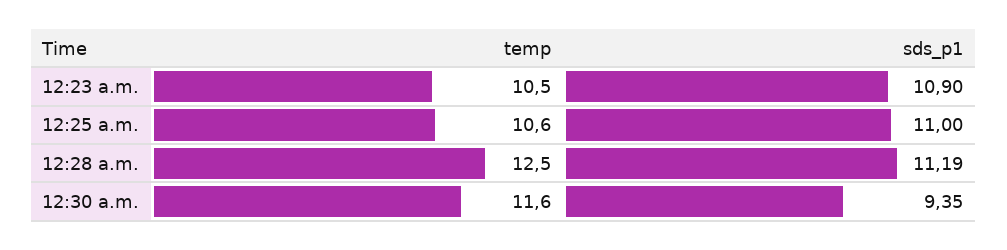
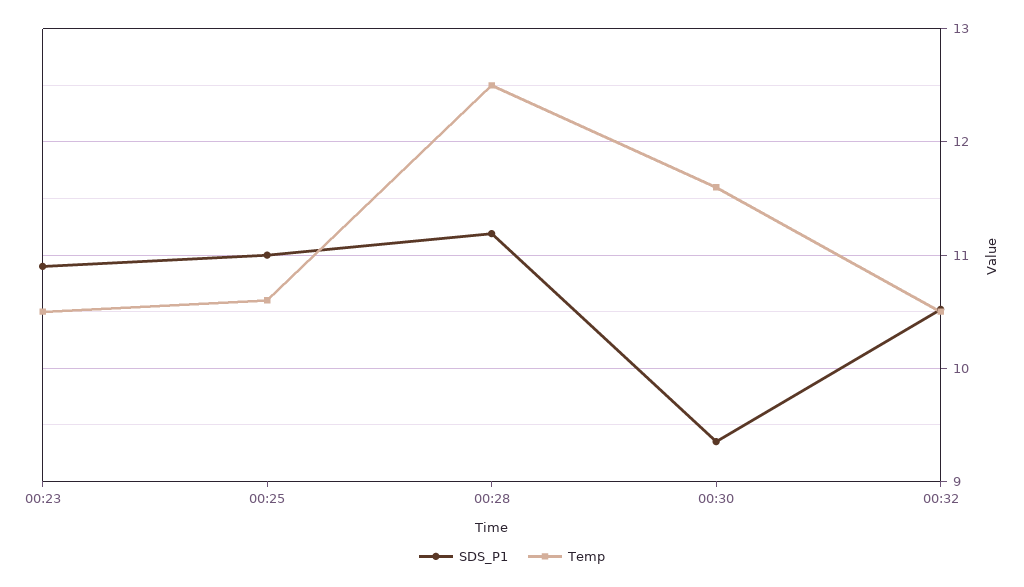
sds_p1, 00:32: none -> 10.5
temp, 00:32: none -> 10.5

